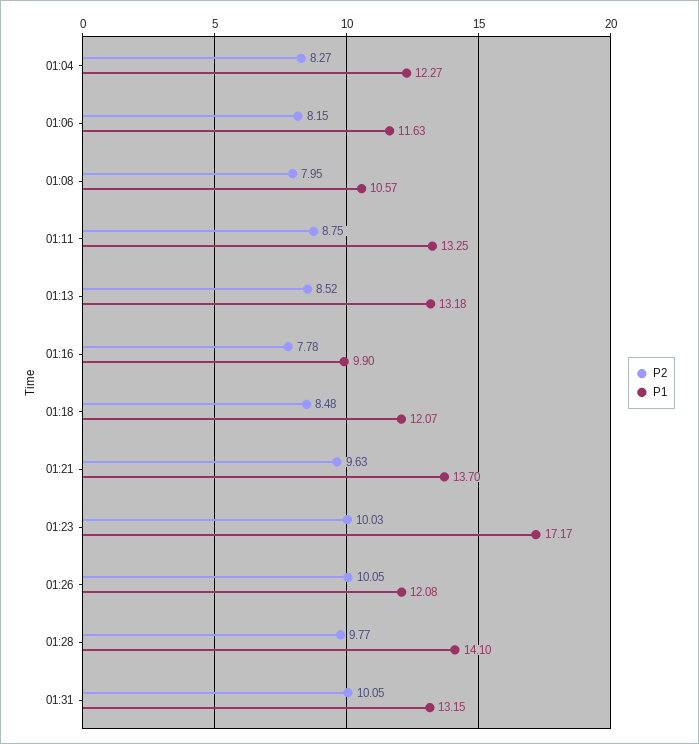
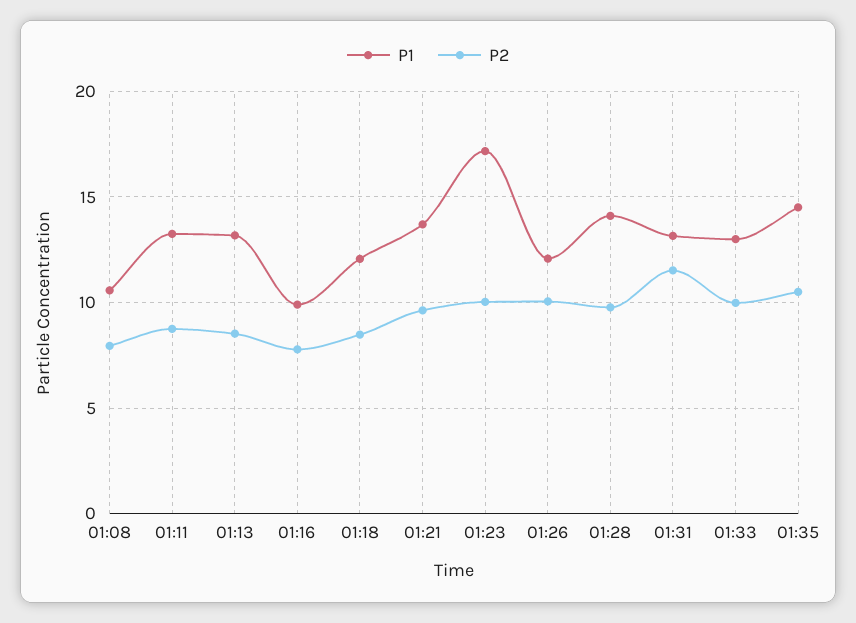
P2, 01:04: 8.27 -> none
P1, 01:04: 12.27 -> none
P2, 01:06: 8.15 -> none
P1, 01:06: 11.63 -> none
P2, 01:31: 10.05 -> 11.5
P1, 01:33: none -> 13
P2, 01:33: none -> 10
P1, 01:35: none -> 14.5
P2, 01:35: none -> 10.5

